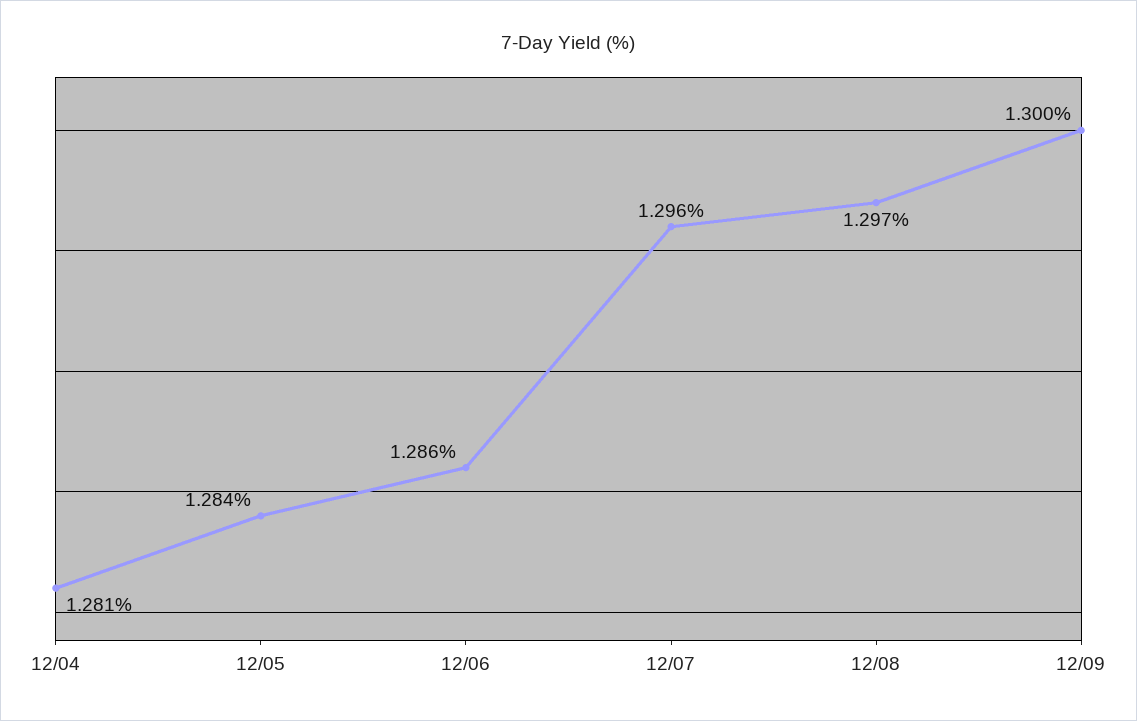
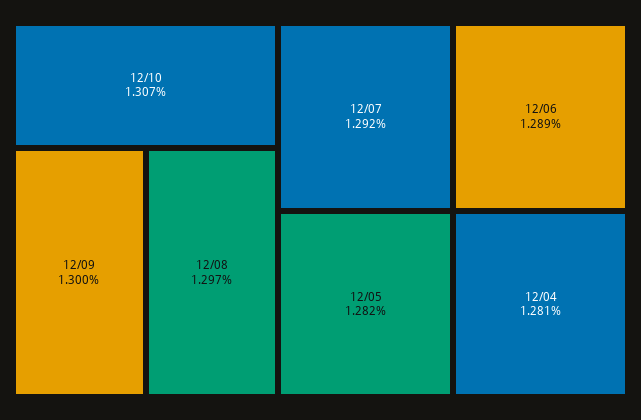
12/05: 1.284 -> 1.282
12/06: 1.286 -> 1.289
12/07: 1.296 -> 1.292
12/10: none -> 1.307

